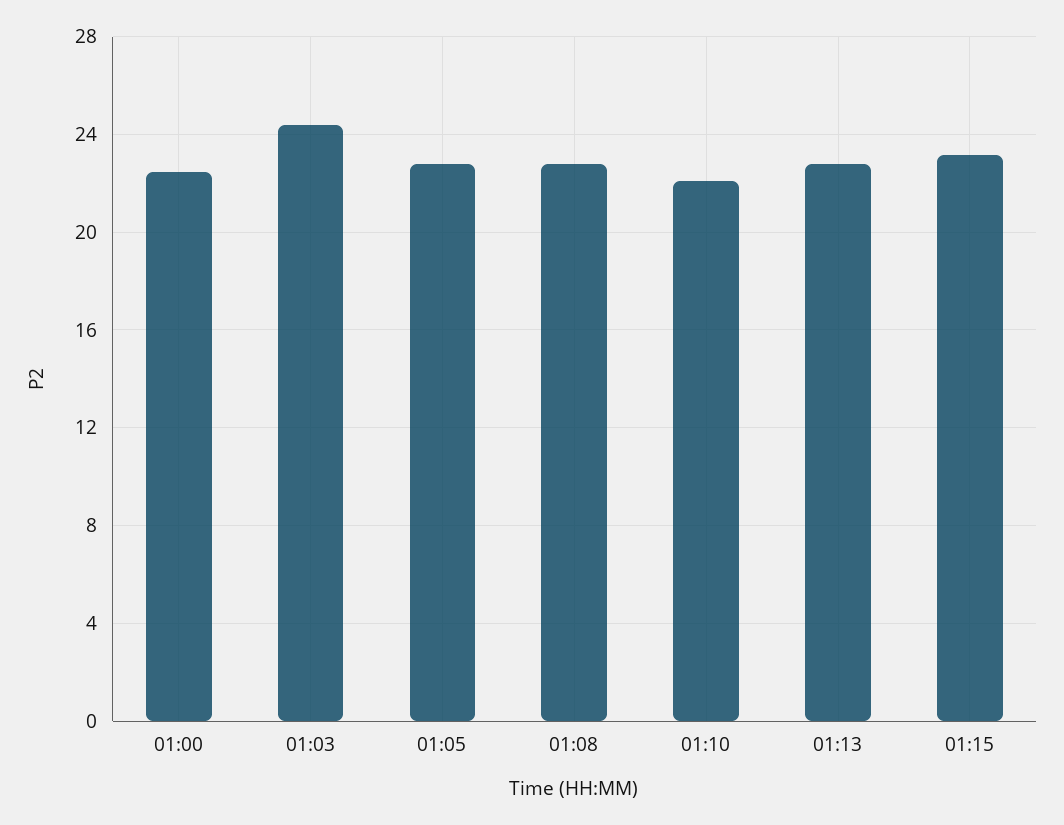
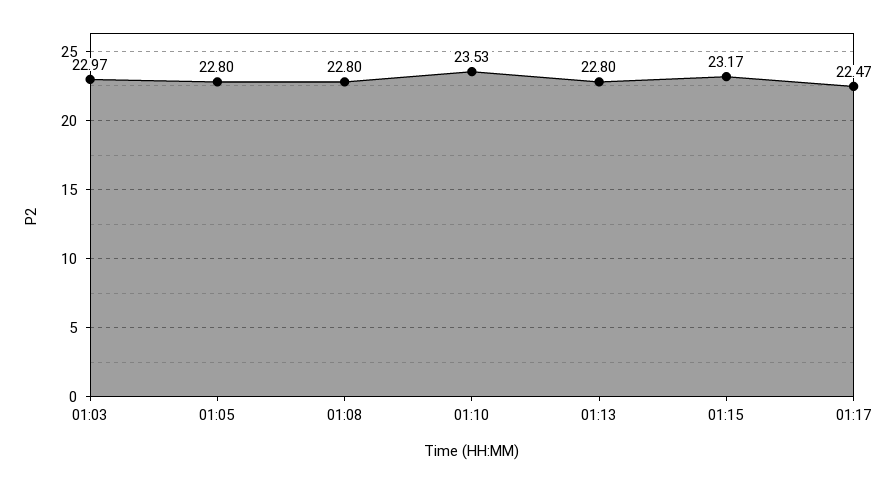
01:00: 22.5 -> none
01:03: 24.5 -> 22.97
01:10: 22 -> 23.53
01:17: none -> 22.47

